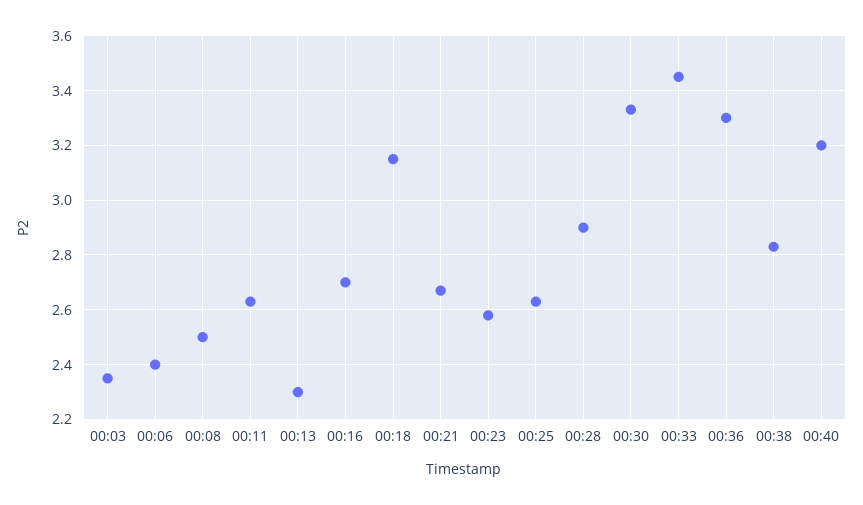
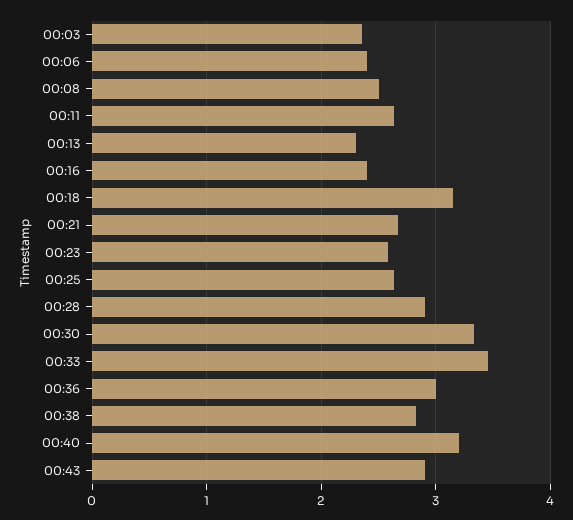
00:16: 2.7 -> 2.4
00:36: 3.3 -> 3
00:43: none -> 2.9

